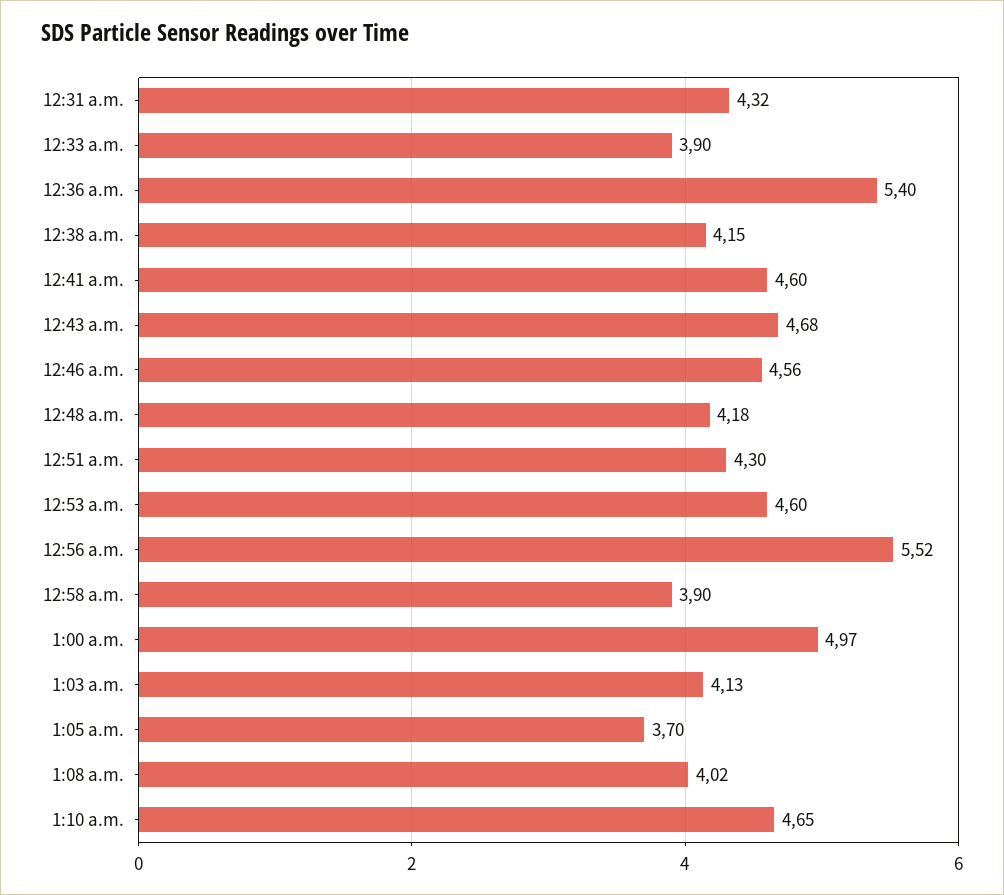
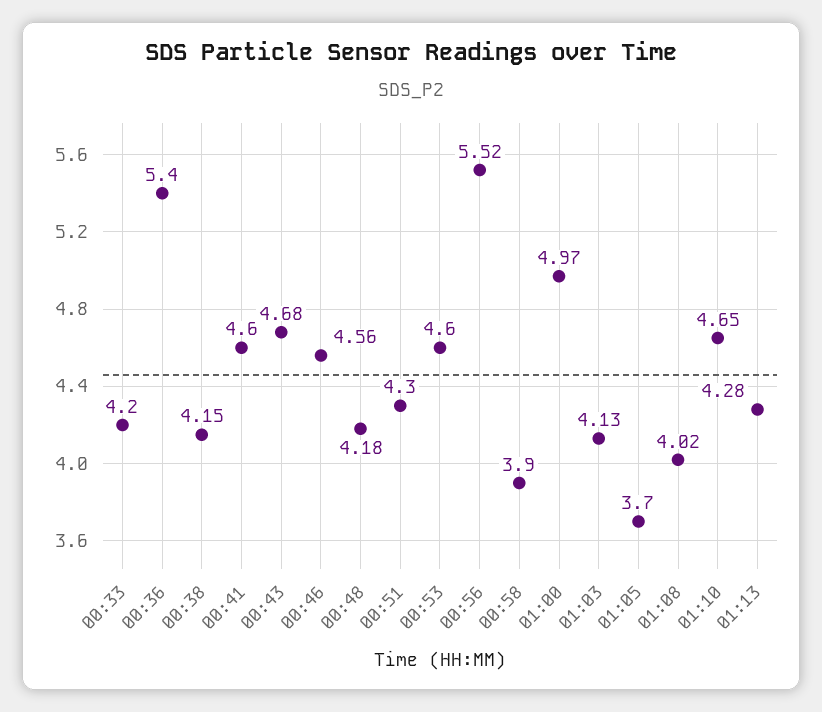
12:31 a.m.: 4.32 -> none
12:33 a.m.: 3.9 -> 4.2
01:13: none -> 4.28

